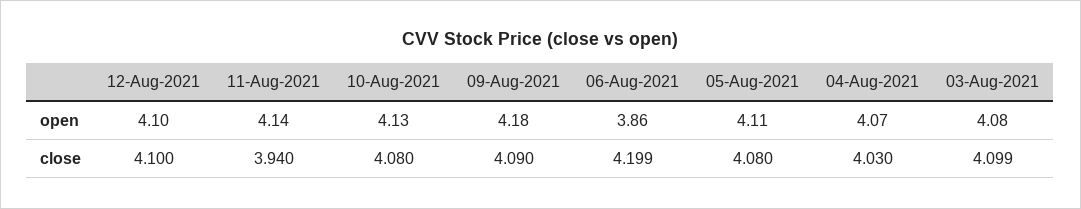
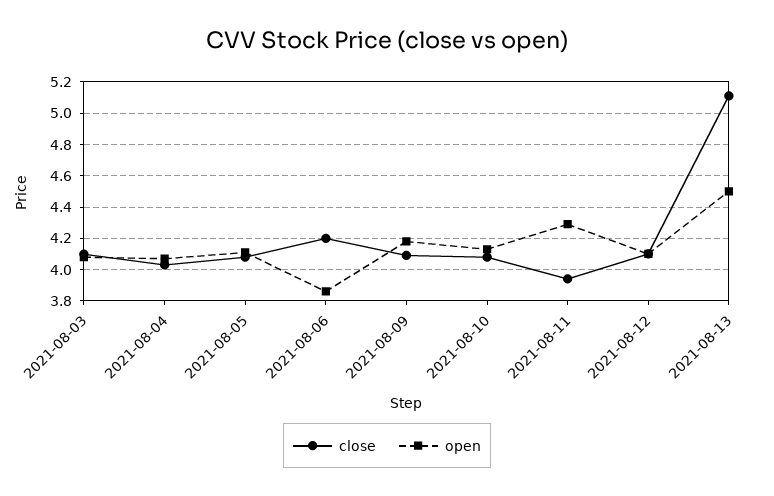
open, 11-Aug-2021: 4.14 -> 4.3
close, 2021-08-13: none -> 5.1
open, 2021-08-13: none -> 4.5

